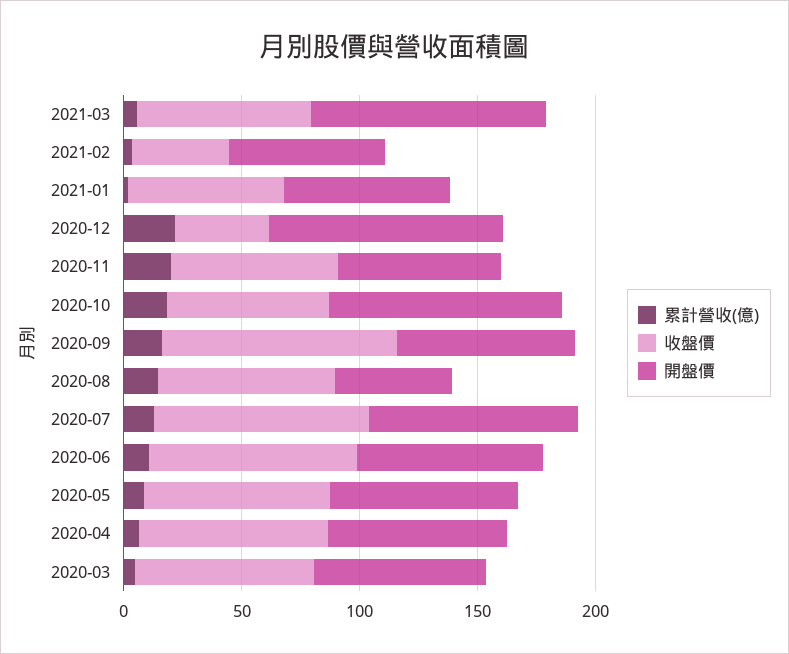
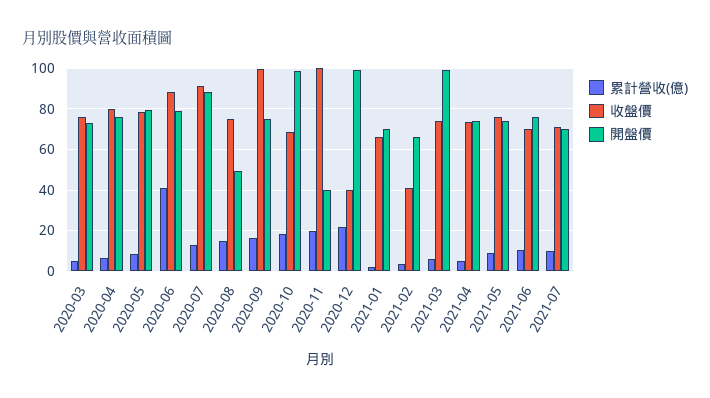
收盤價, 2020-11: 70 -> 100
開盤價, 2020-11: 70 -> 40
累計營收(億), 2020-06: 10 -> 40
累計營收(億), 2021-04: none -> 5
收盤價, 2021-04: none -> 75
開盤價, 2021-04: none -> 75
累計營收(億), 2021-05: none -> 10
收盤價, 2021-05: none -> 75
開盤價, 2021-05: none -> 75
累計營收(億), 2021-06: none -> 10
收盤價, 2021-06: none -> 70
開盤價, 2021-06: none -> 75
累計營收(億), 2021-07: none -> 10
收盤價, 2021-07: none -> 70
開盤價, 2021-07: none -> 70

